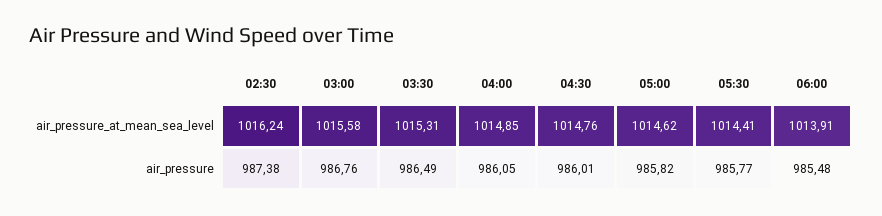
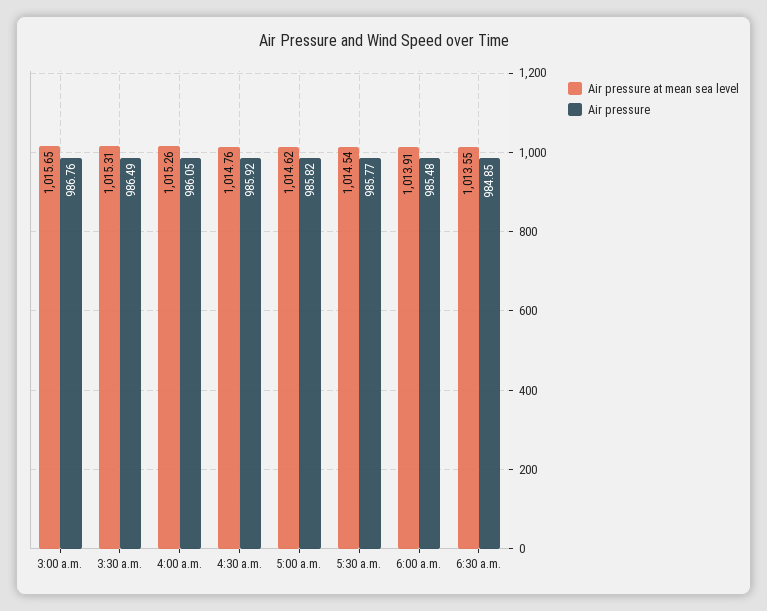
air_pressure_at_mean_sea_level, 02:30: 1016.24 -> none
air_pressure_at_mean_sea_level, 03:00: 1015.58 -> 1015.65
air_pressure_at_mean_sea_level, 04:00: 1014.85 -> 1015.26
air_pressure_at_mean_sea_level, 05:30: 1014.41 -> 1014.54
air_pressure, 02:30: 987.38 -> none
air_pressure, 04:30: 986.01 -> 985.92
air_pressure_at_mean_sea_level, 6:30 a.m.: none -> 1013.55
air_pressure, 6:30 a.m.: none -> 984.85

